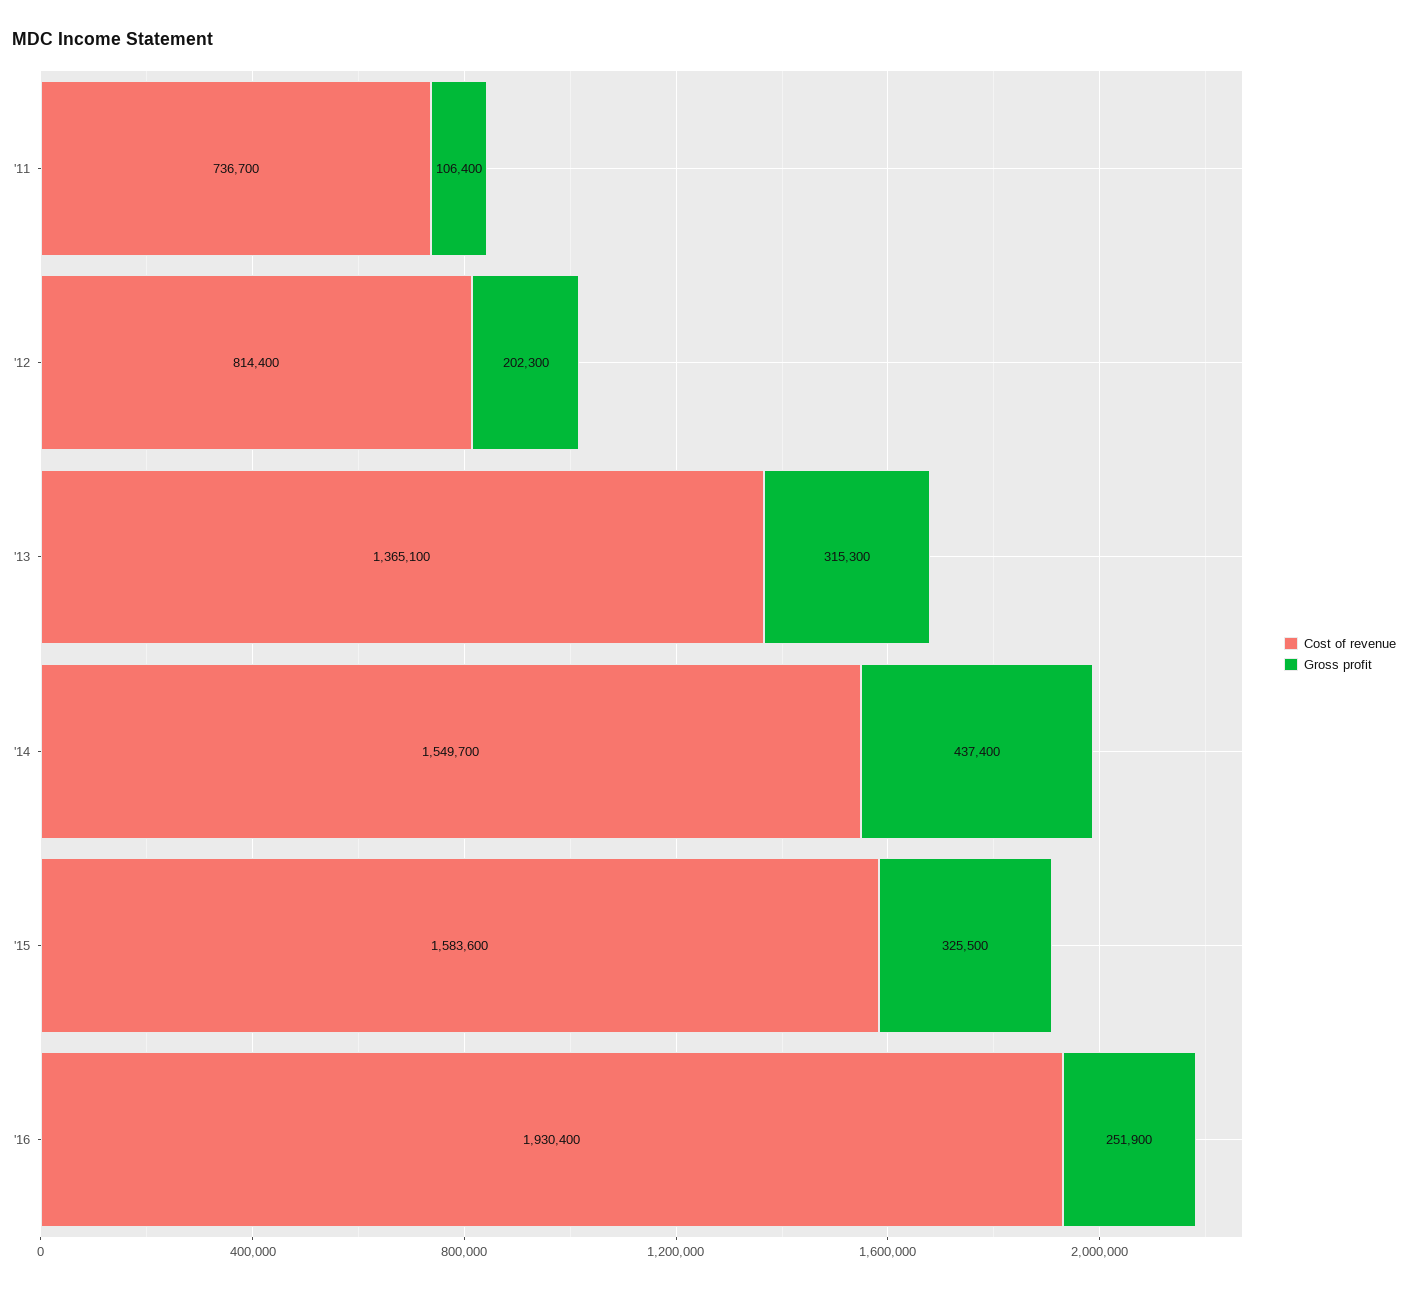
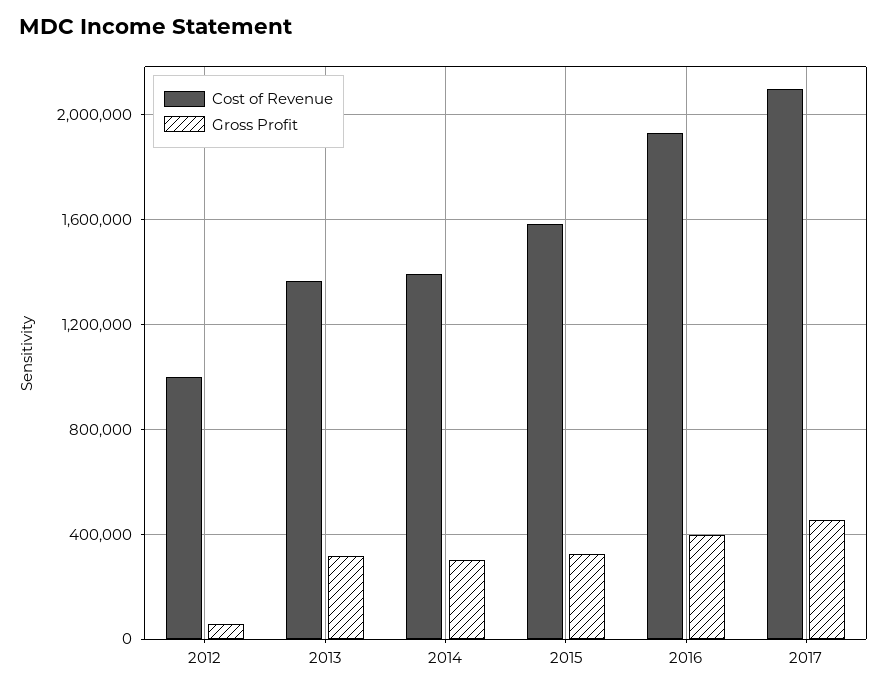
Cost of revenue, '11: 736700 -> none
Gross profit, '11: 106400 -> none
Cost of revenue, '12: 814400 -> 1000000
Gross profit, '12: 202300 -> 50000
Cost of revenue, '14: 1549700 -> 1400000
Gross profit, '14: 437400 -> 300000
Gross profit, '16: 251900 -> 400000
Cost of revenue, 2017: none -> 2100000
Gross profit, 2017: none -> 450000

